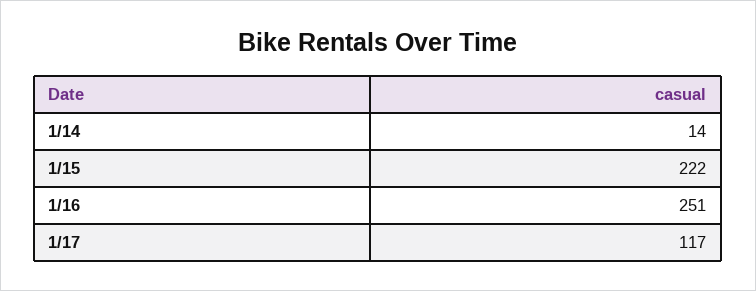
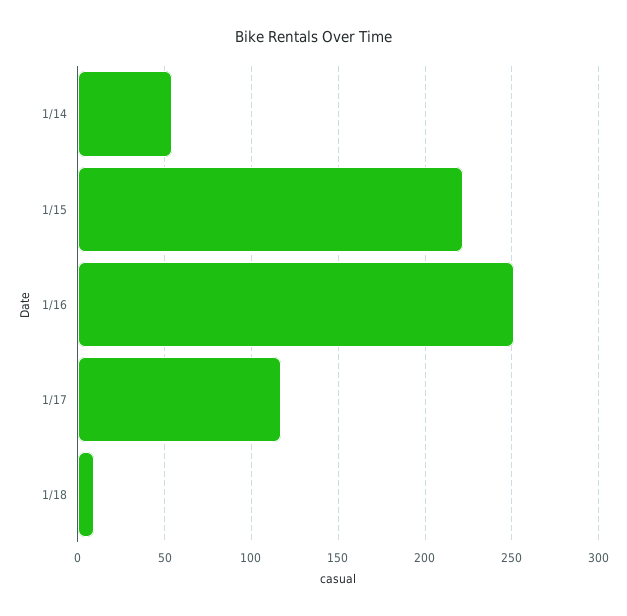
1/14: 14 -> 55
1/18: none -> 10

